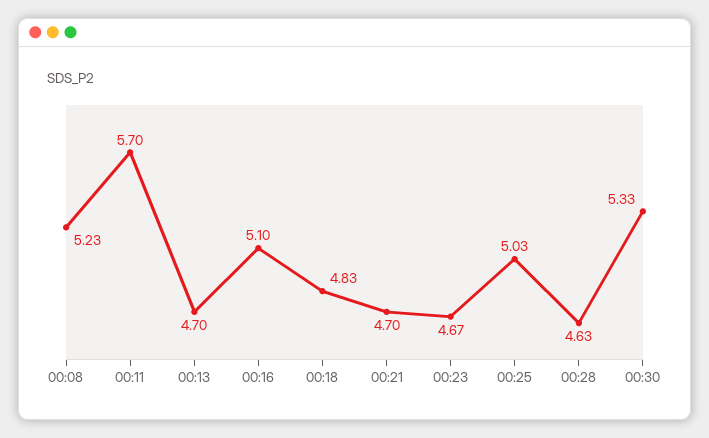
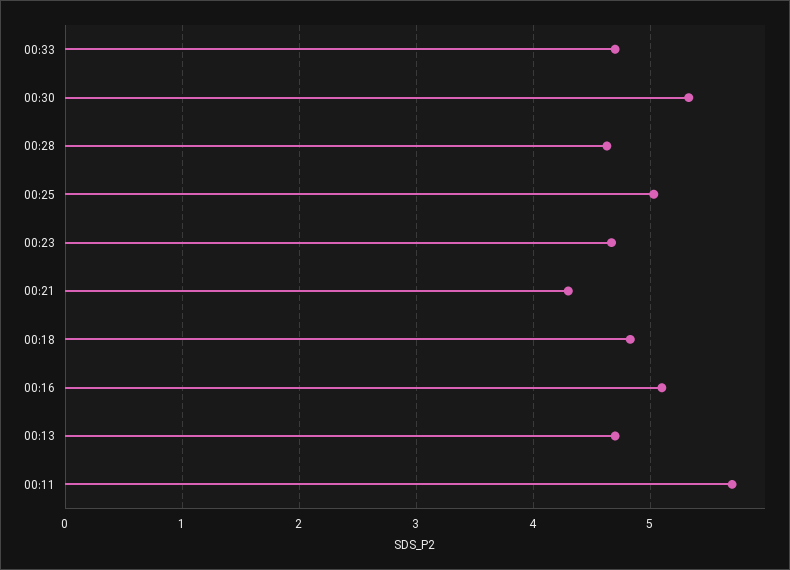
00:08: 5.23 -> none
00:21: 4.7 -> 4.3
00:33: none -> 4.7

